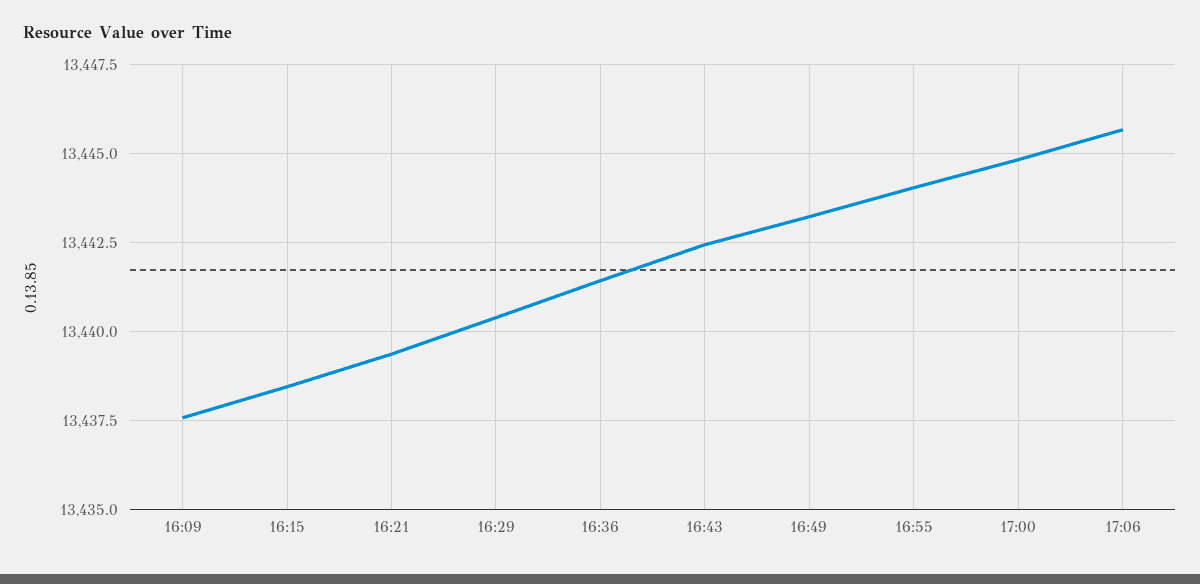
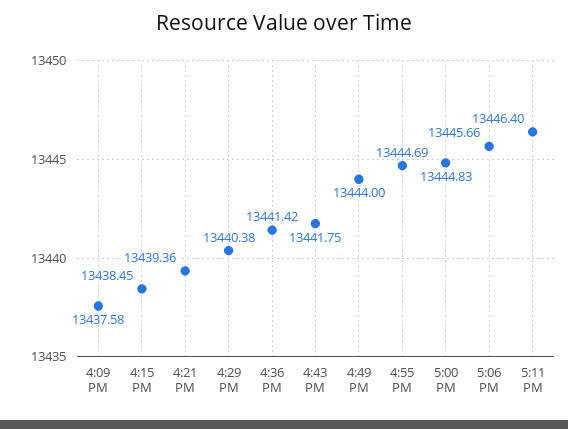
16:43: 13442.5 -> 13441.75
16:49: 13443.25 -> 13444
16:55: 13444 -> 13444.69
5:11 PM: none -> 13446.4

